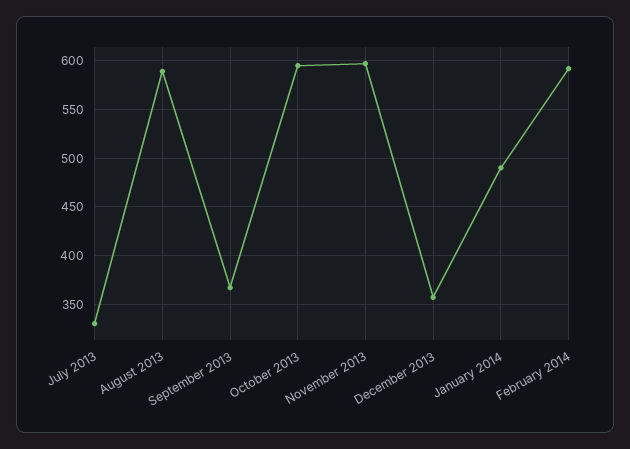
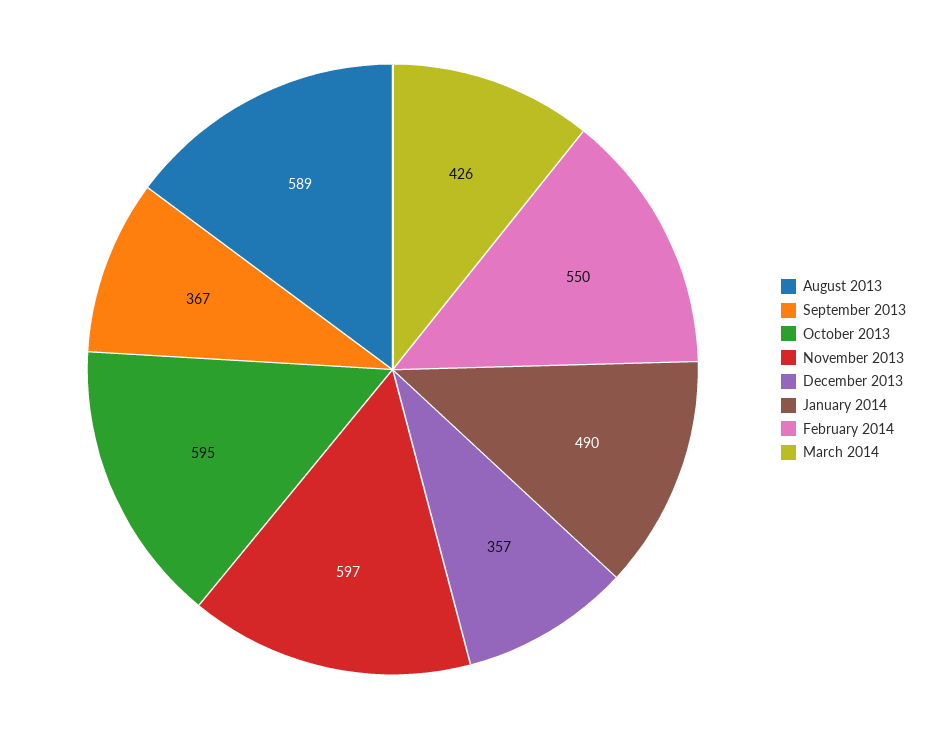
July 2013: 330 -> none
February 2014: 590 -> 550
March 2014: none -> 426

